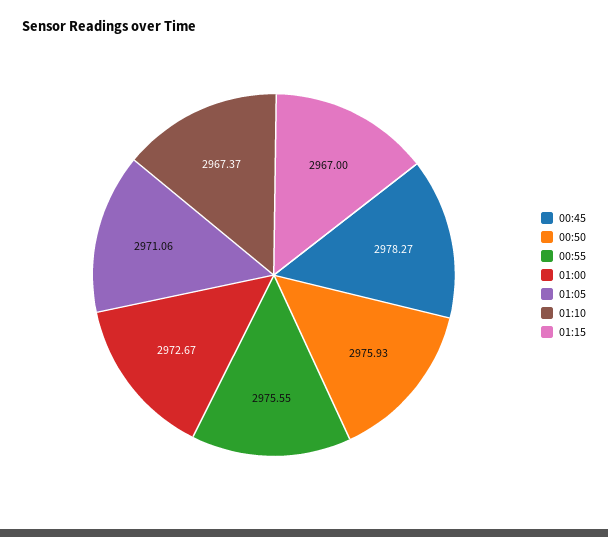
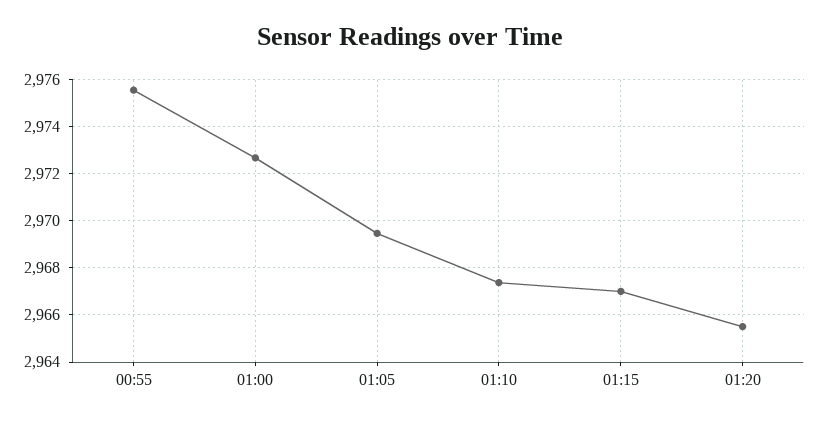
00:45: 2978.27 -> none
00:50: 2975.93 -> none
01:05: 2971.06 -> 2969.5
01:20: none -> 2965.5

